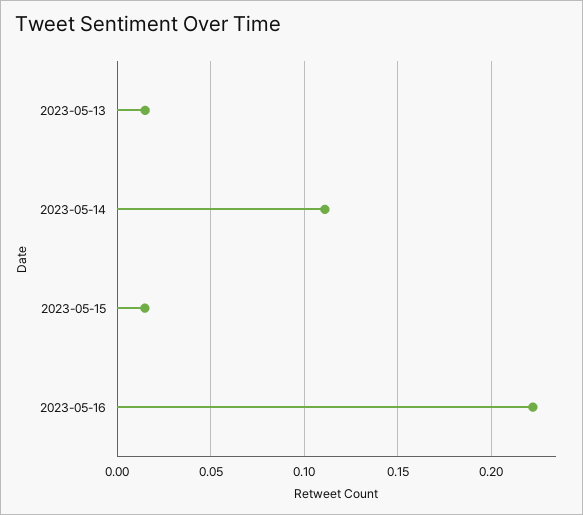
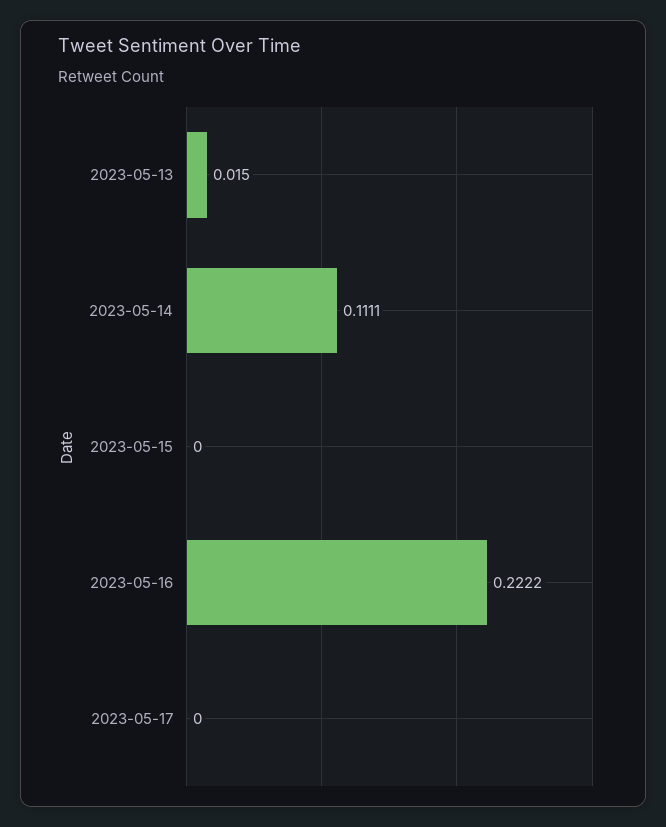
2023-05-15: 0.015 -> 0
2023-05-17: none -> 0

